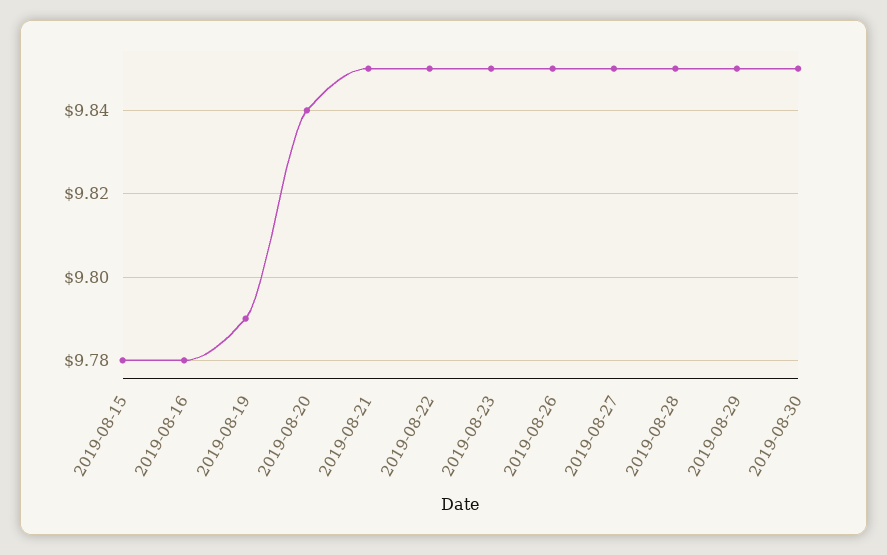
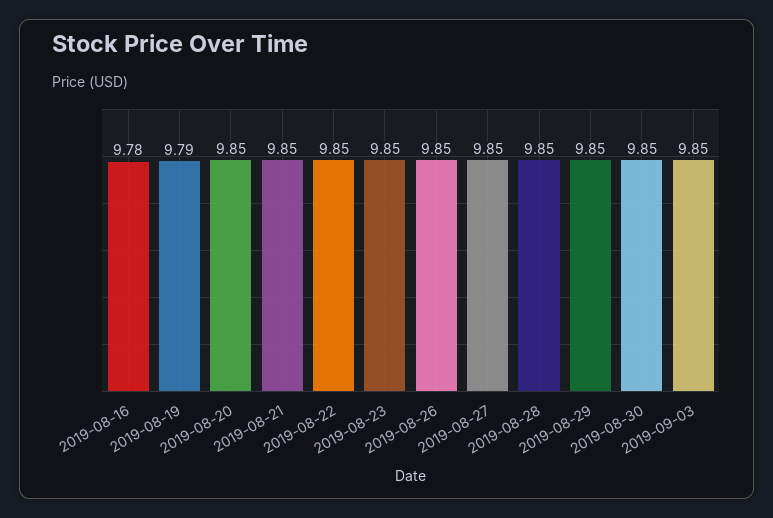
2019-08-15: 9.78 -> none
2019-08-20: 9.84 -> 9.85
2019-09-03: none -> 9.85

